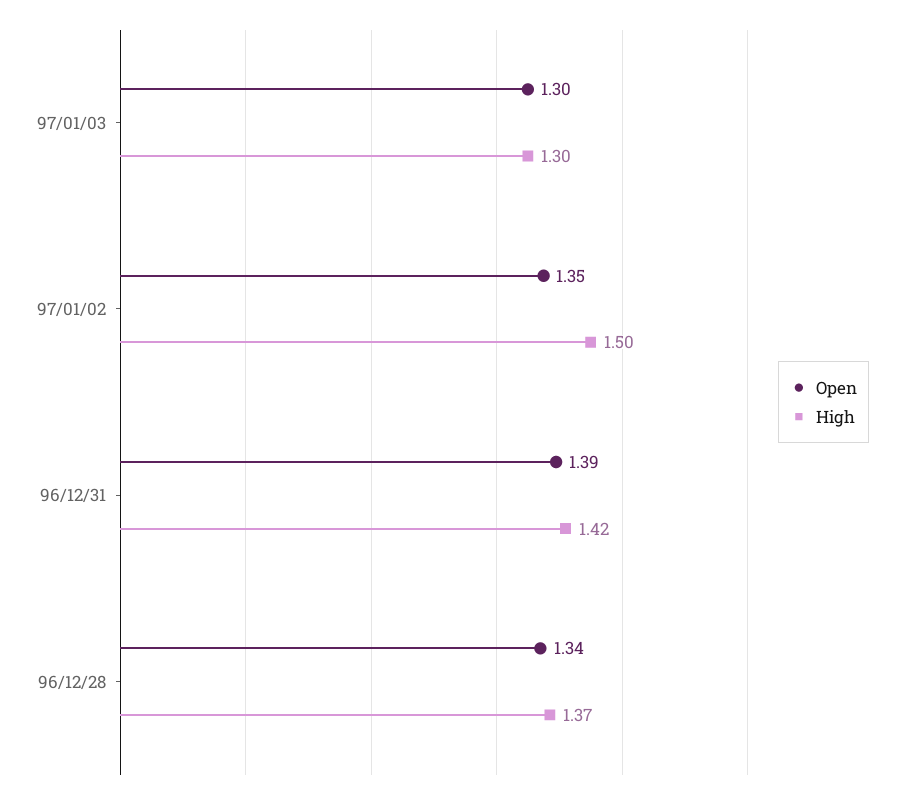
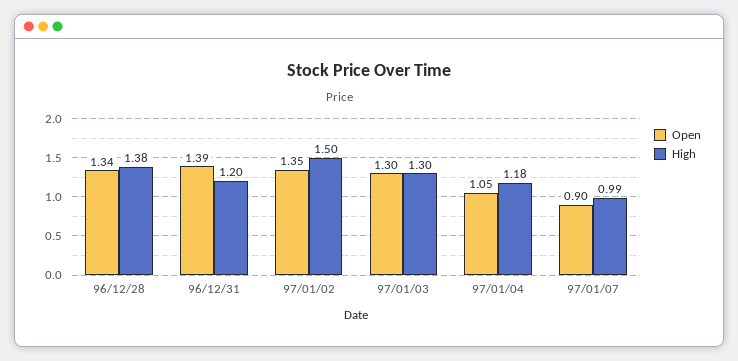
High, 96/12/31: 1.42 -> 1.2
High, 96/12/28: 1.37 -> 1.38
Open, 97/01/04: none -> 1.05
High, 97/01/04: none -> 1.18
Open, 97/01/07: none -> 0.9
High, 97/01/07: none -> 0.99

